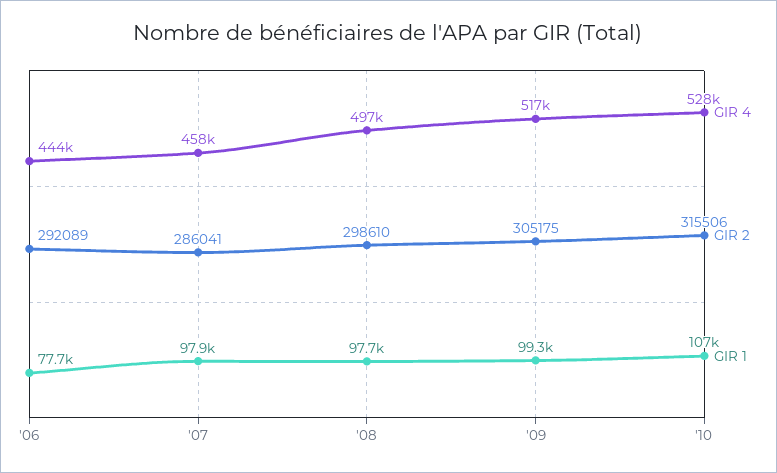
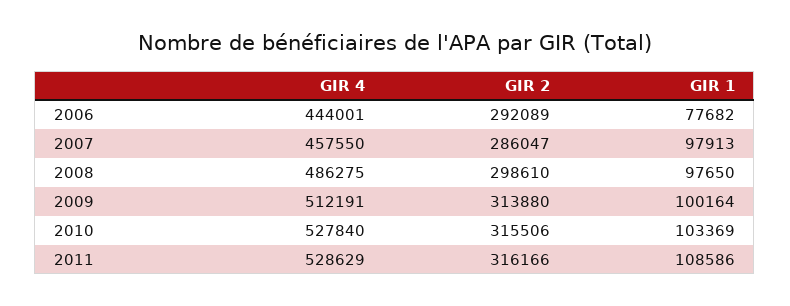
GIR 2, '07: 286041 -> 286047
GIR 4, '08: 497000 -> 486275
GIR 4, '09: 517000 -> 512191
GIR 2, '09: 305175 -> 313880
GIR 1, '09: 99300 -> 100164
GIR 1, '10: 107000 -> 103369
GIR 4, 2011: none -> 528629
GIR 2, 2011: none -> 316166
GIR 1, 2011: none -> 108586

